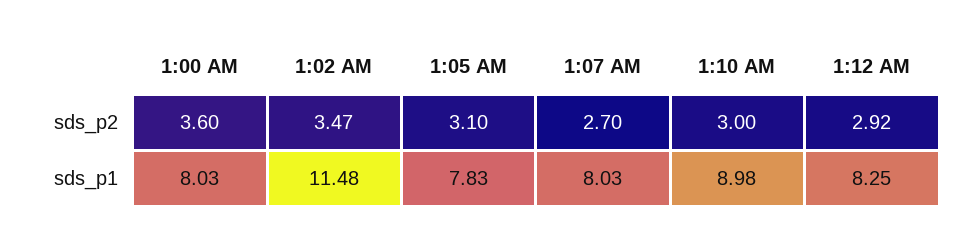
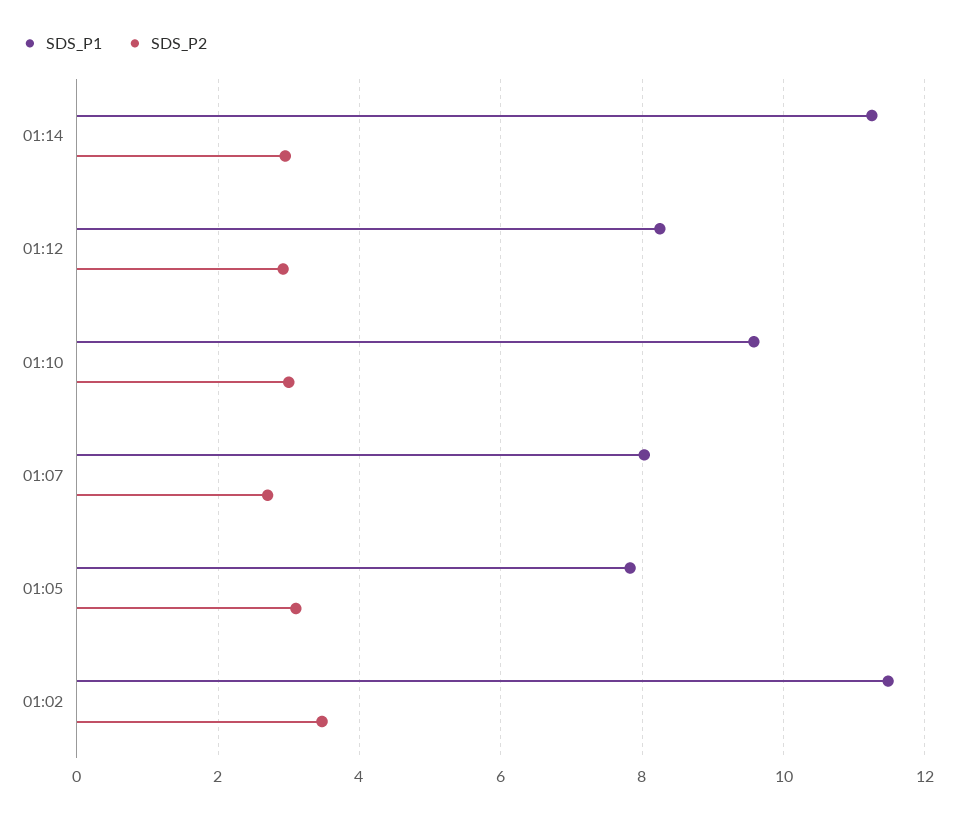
sds_p2, 1:00 AM: 3.6 -> none
sds_p1, 1:00 AM: 8.03 -> none
sds_p1, 1:10 AM: 8.98 -> 9.6
sds_p1, 01:14: none -> 11.2
sds_p2, 01:14: none -> 3

